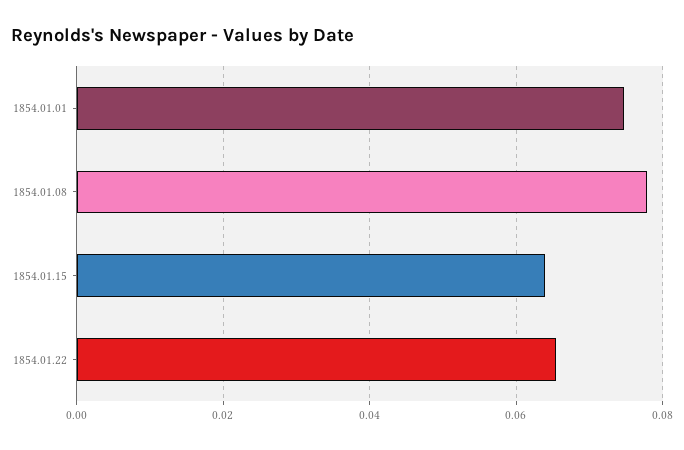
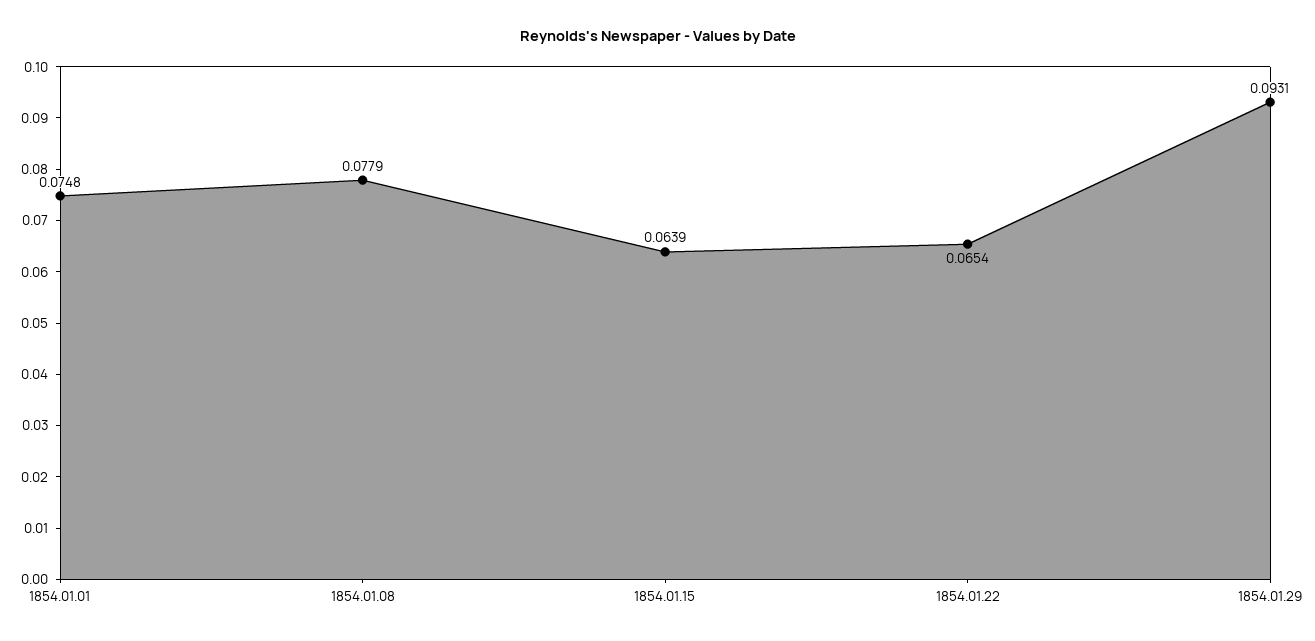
1854.01.29: none -> 0.0931

